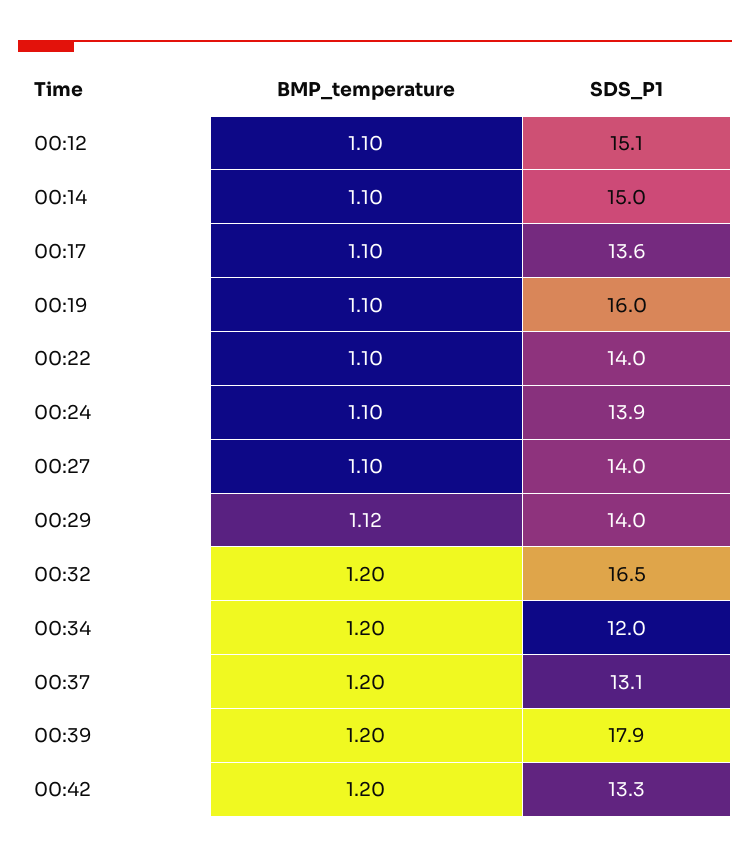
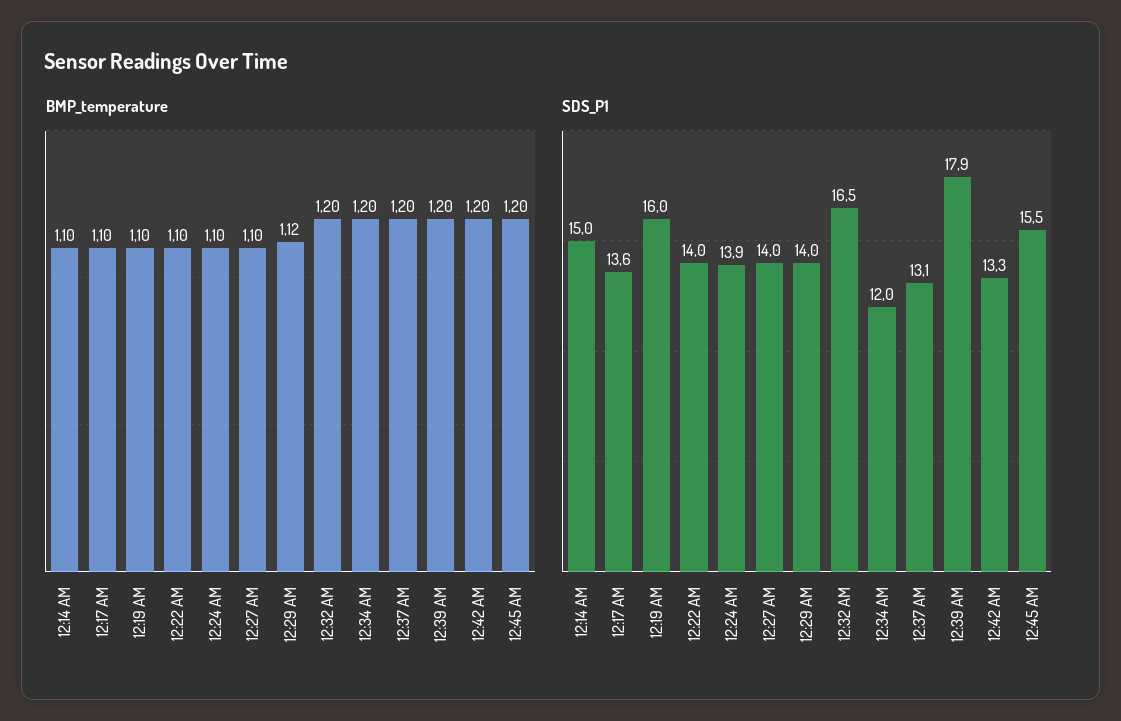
BMP_temperature, 00:12: 1.1 -> none
SDS_P1, 00:12: 15.1 -> none
BMP_temperature, 12:45 AM: none -> 1.2
SDS_P1, 12:45 AM: none -> 15.5

